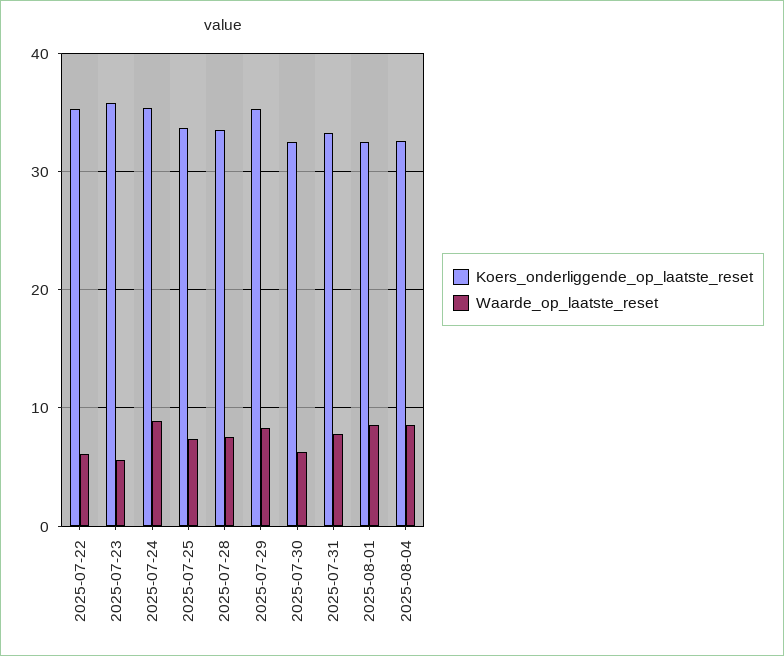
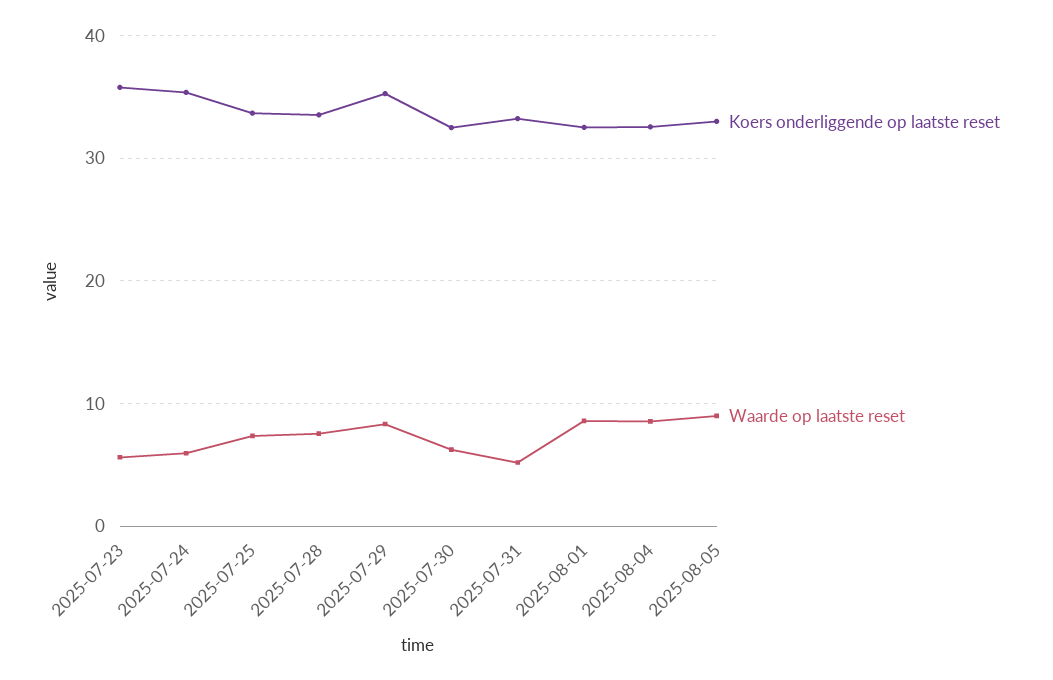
Koers_onderliggende_op_laatste_reset, 2025-07-22: 35 -> none
Waarde_op_laatste_reset, 2025-07-22: 6 -> none
Waarde_op_laatste_reset, 2025-07-24: 9 -> 6
Waarde_op_laatste_reset, 2025-07-31: 8 -> 5
Koers_onderliggende_op_laatste_reset, 2025-08-05: none -> 33
Waarde_op_laatste_reset, 2025-08-05: none -> 9

